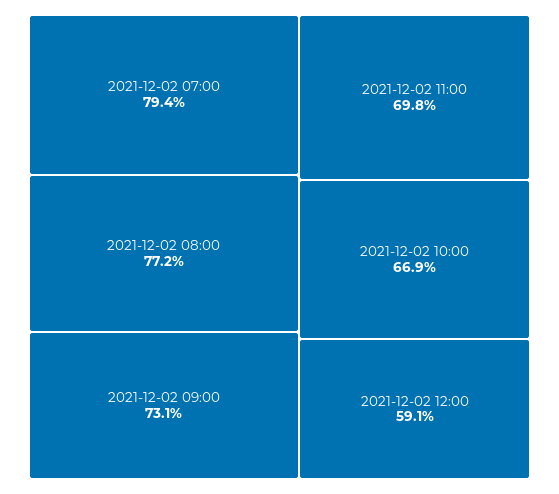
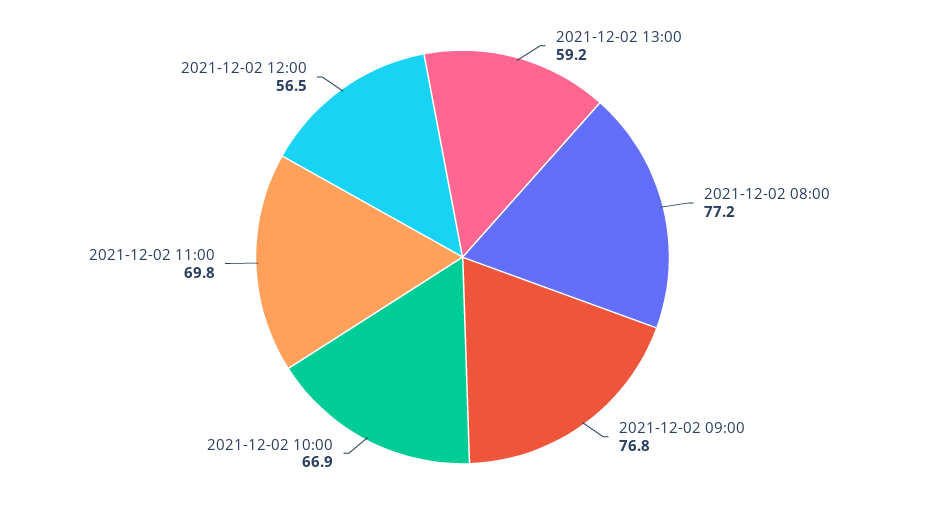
2021-12-02 07:00: 79.4 -> none
2021-12-02 09:00: 73.1 -> 76.8
2021-12-02 12:00: 59.1 -> 56.5
2021-12-02 13:00: none -> 59.2

